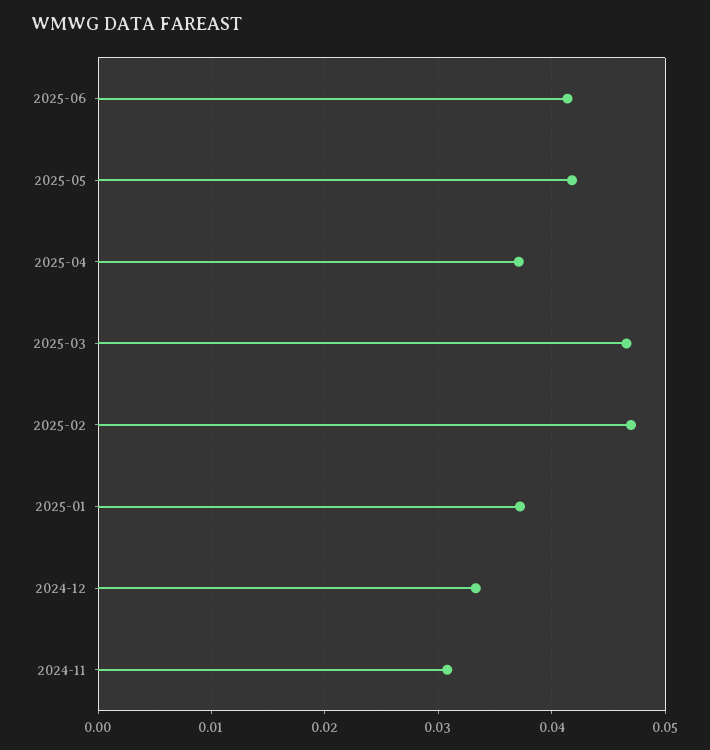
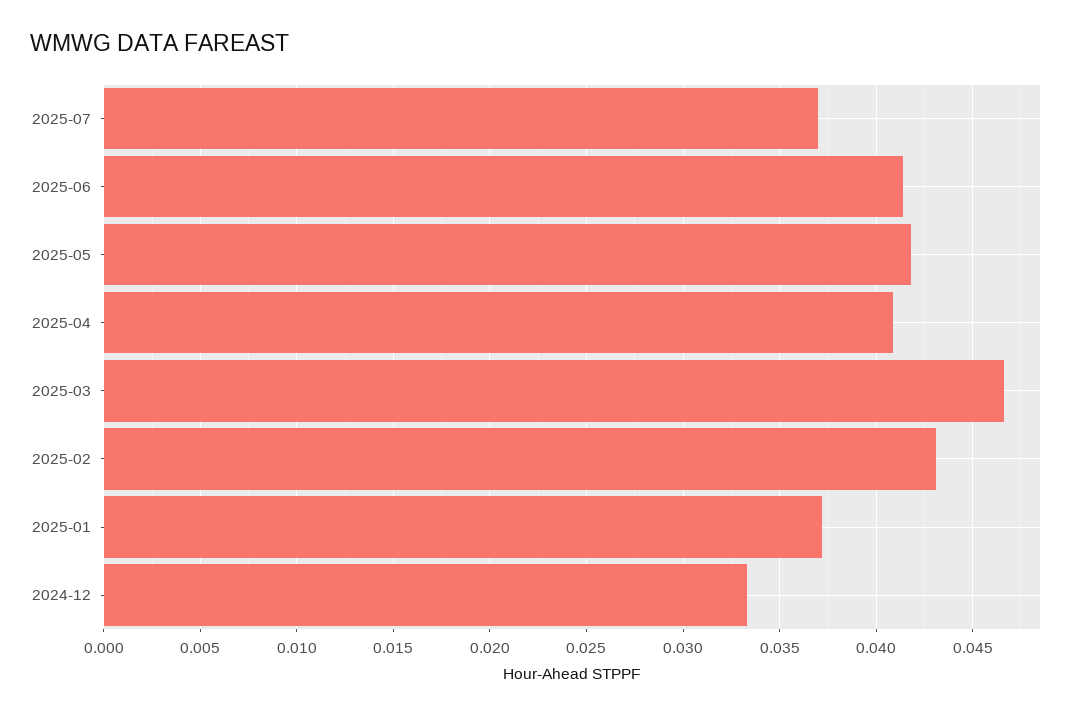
2025-04: 0.037 -> 0.041
2025-02: 0.047 -> 0.043
2024-11: 0.031 -> none
2025-07: none -> 0.037

